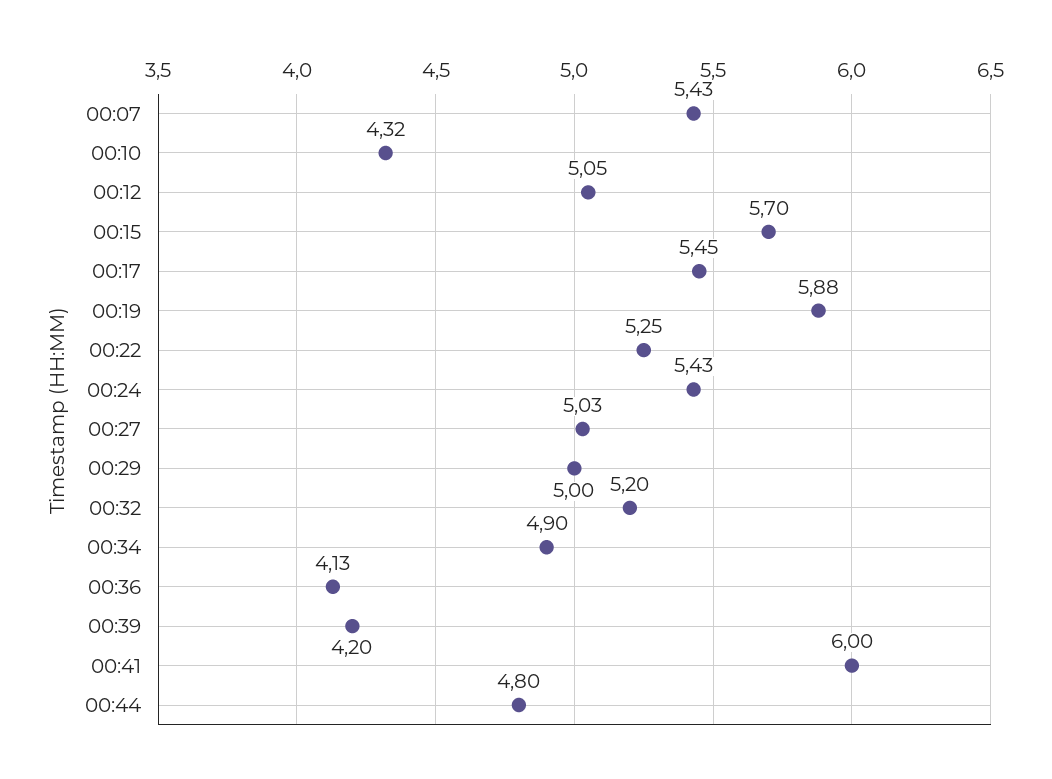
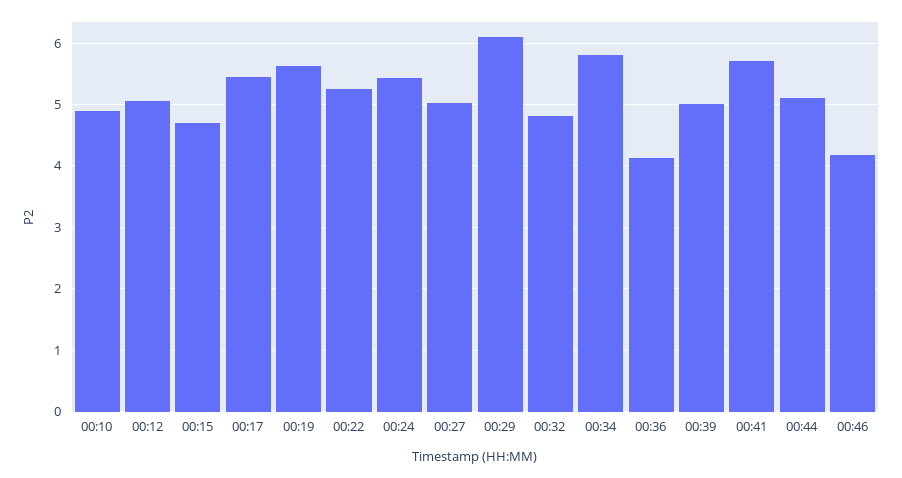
00:07: 5.43 -> none
00:10: 4.32 -> 4.9
00:15: 5.7 -> 4.7
00:19: 5.88 -> 5.6
00:29: 5 -> 6.1
00:32: 5.2 -> 4.8
00:34: 4.9 -> 5.8
00:39: 4.2 -> 5
00:41: 6 -> 5.7
00:44: 4.8 -> 5.1
00:46: none -> 4.2

